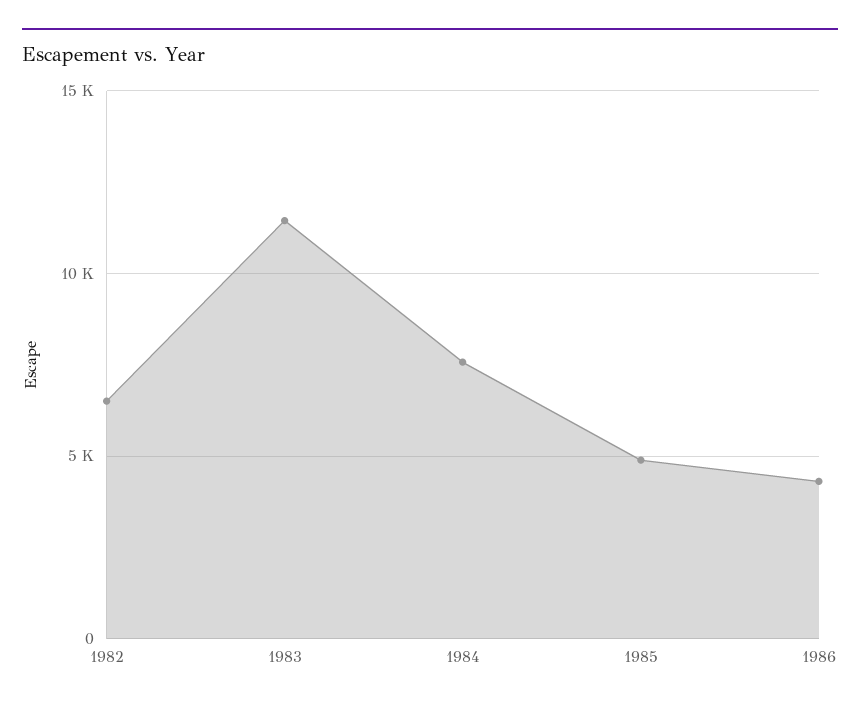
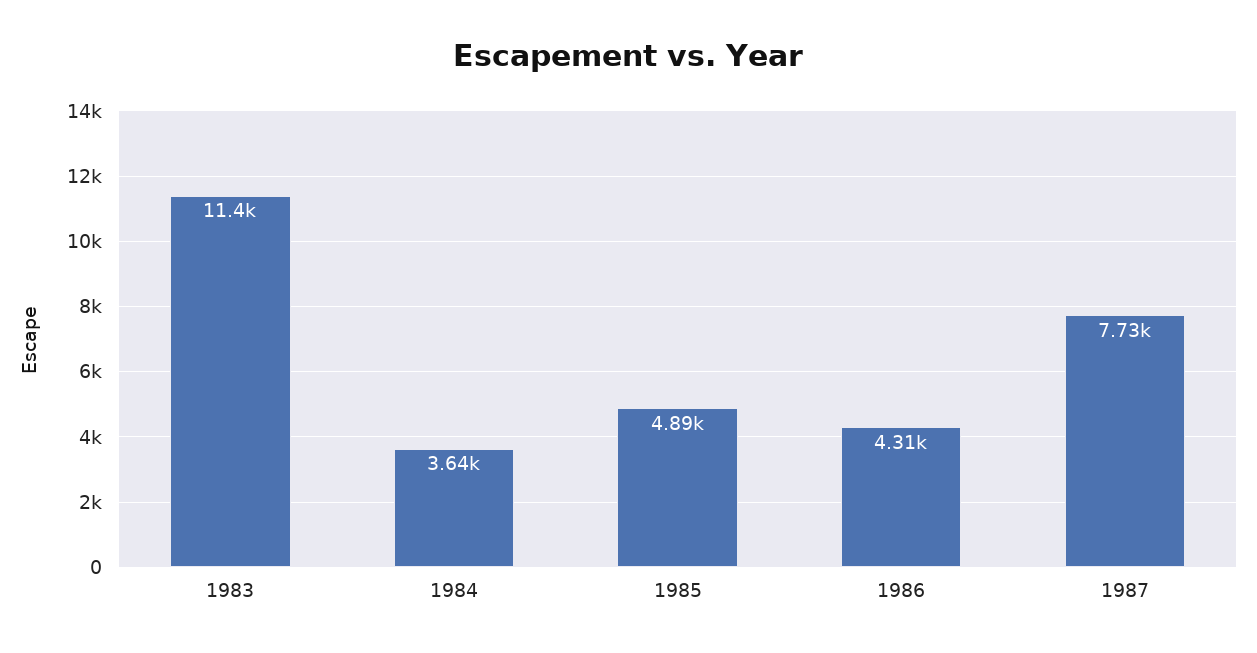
1982: 6500 -> none
1984: 7500 -> 3640
1987: none -> 7730

